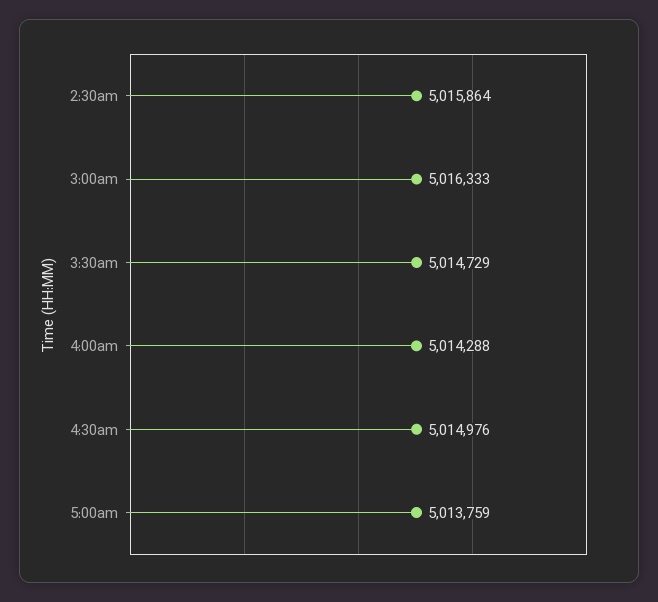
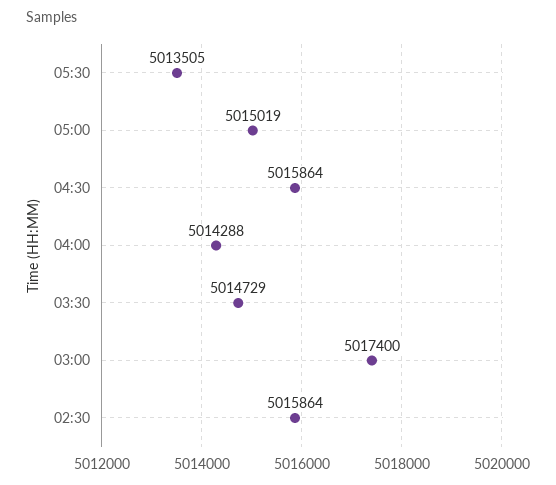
3:00am: 5016333 -> 5017400
4:30am: 5014976 -> 5015864
5:00am: 5013759 -> 5015019
05:30: none -> 5013505

